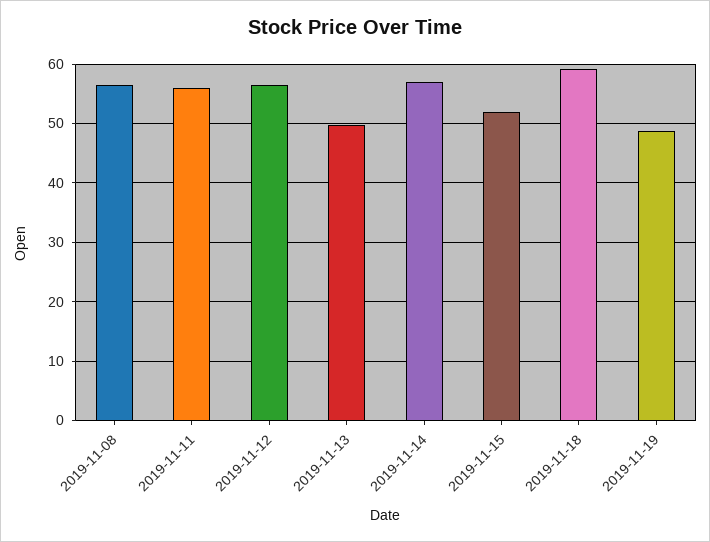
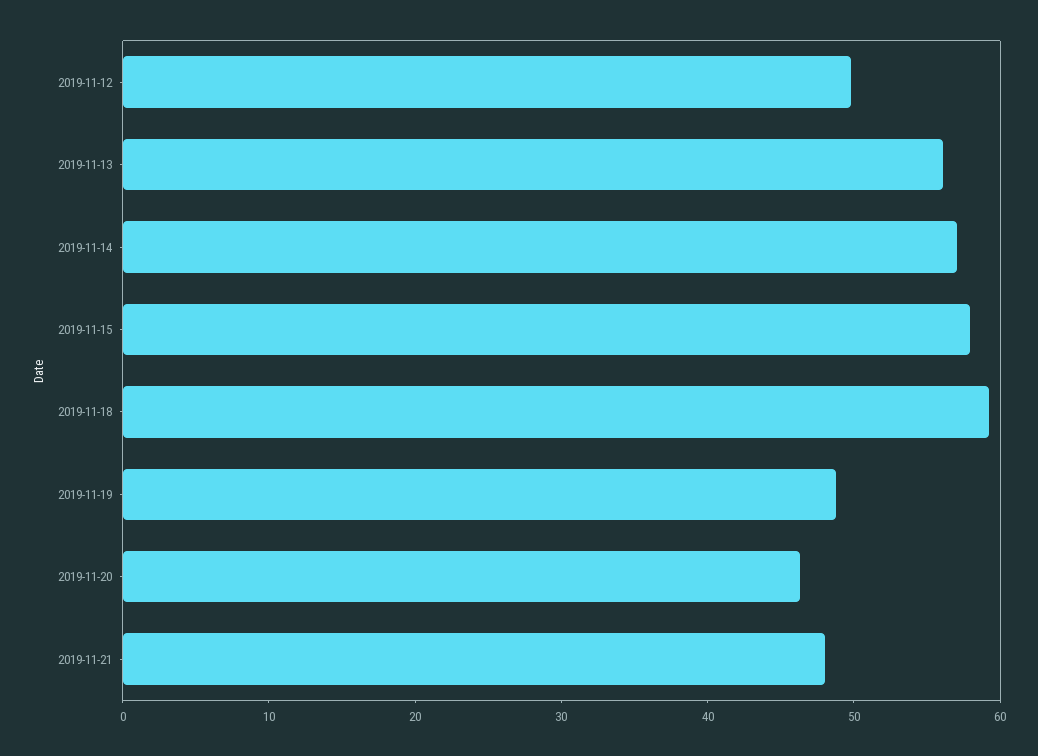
2019-11-08: 56 -> none
2019-11-11: 56 -> none
2019-11-12: 56 -> 50
2019-11-13: 50 -> 56
2019-11-15: 52 -> 58
2019-11-20: none -> 46
2019-11-21: none -> 48

